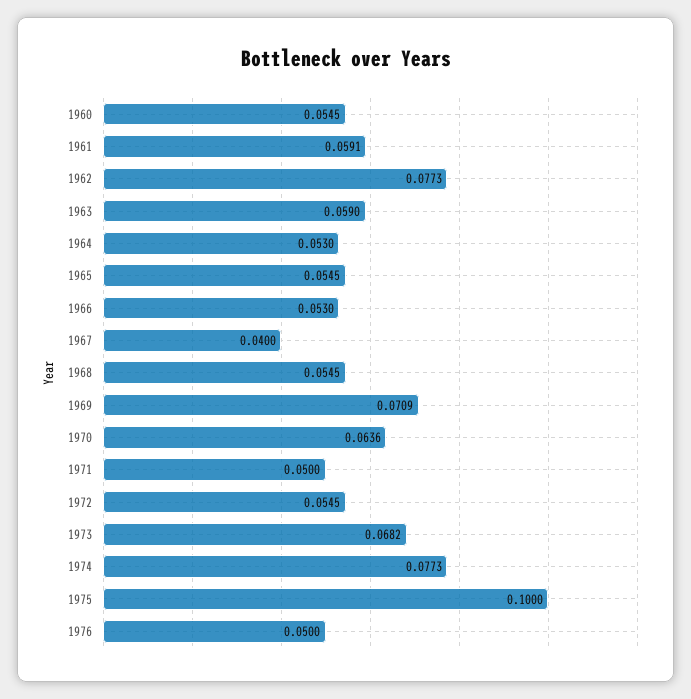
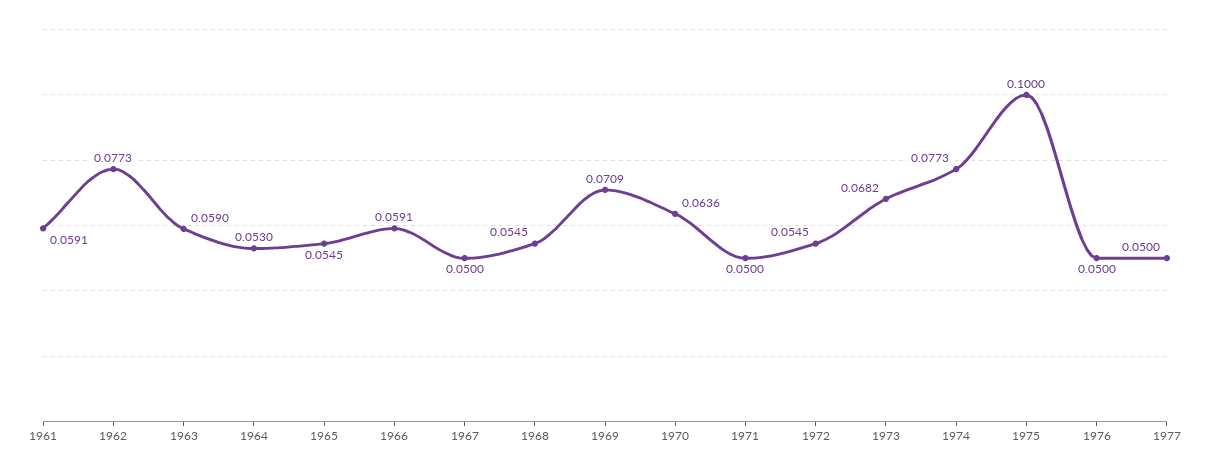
1960: 0.0545 -> none
1966: 0.053 -> 0.0591
1967: 0.04 -> 0.05
1977: none -> 0.05

